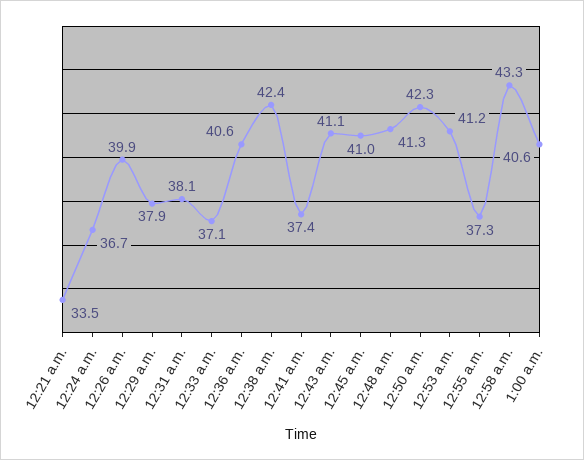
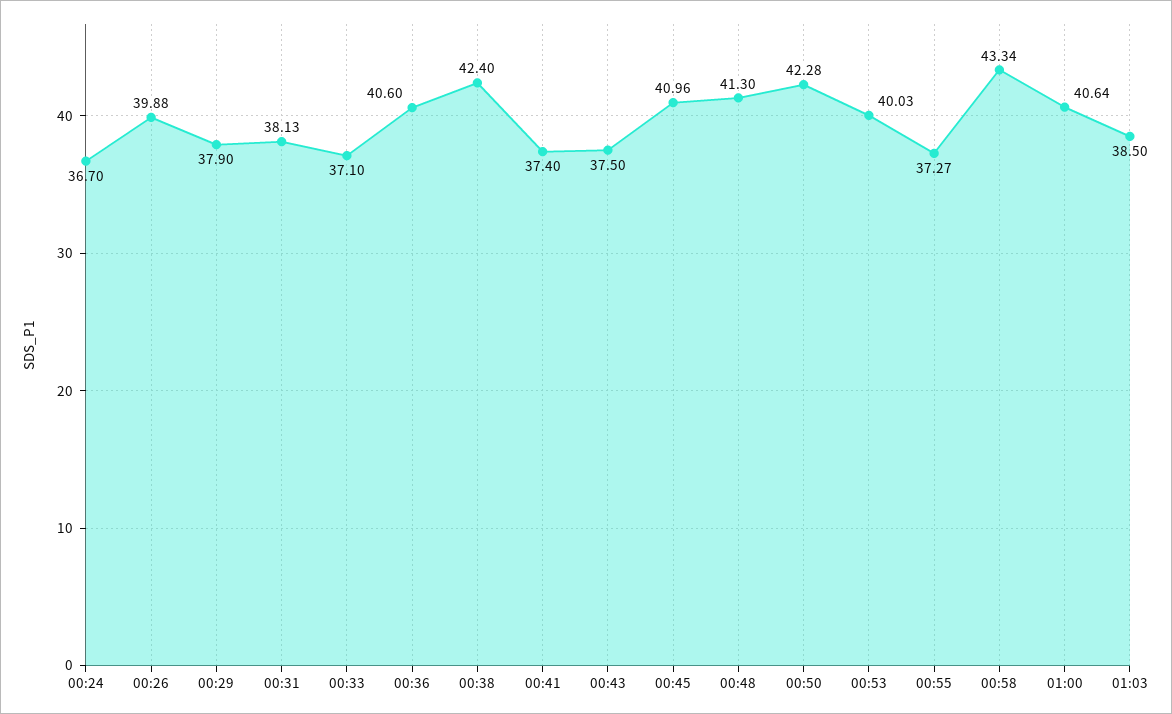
12:21 a.m.: 33.5 -> none
12:43 a.m.: 41.1 -> 37.5
12:53 a.m.: 41.2 -> 40.03
01:03: none -> 38.5

